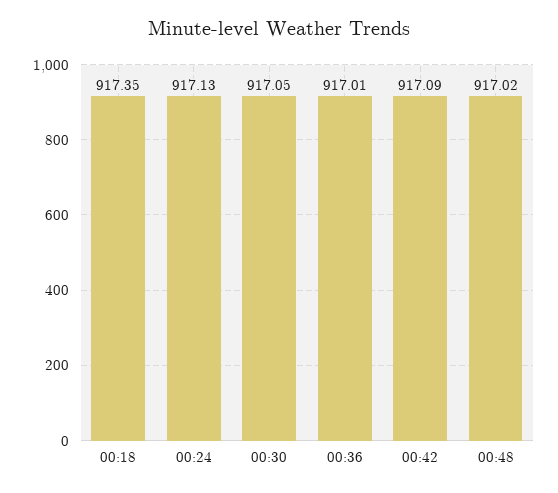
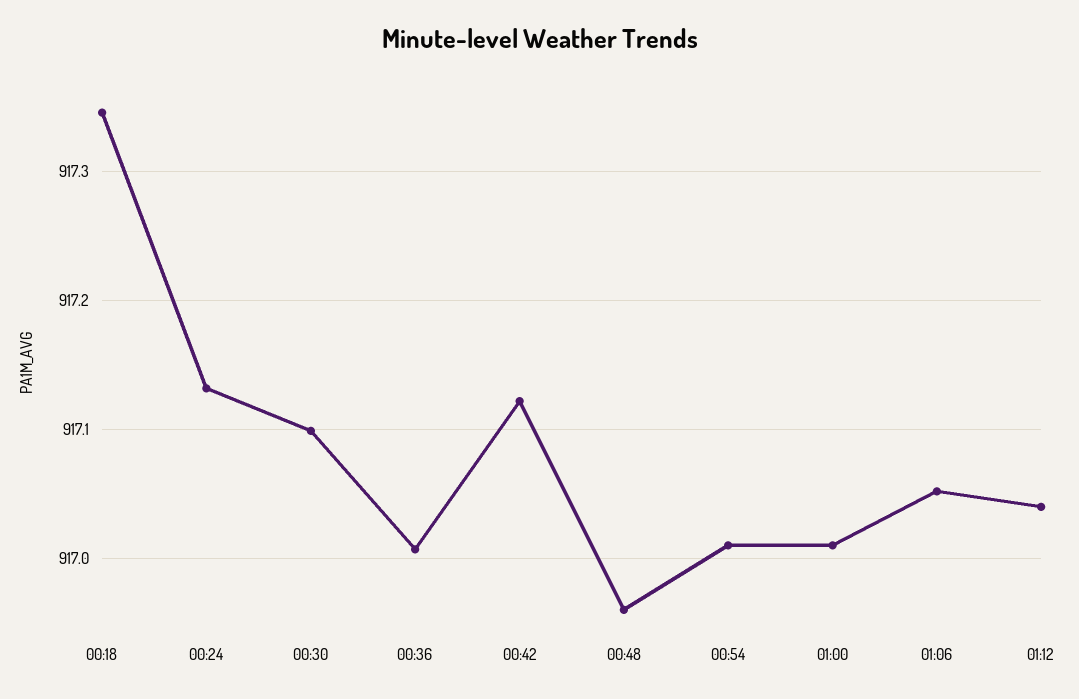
00:30: 917.05 -> 917.1
00:42: 917.09 -> 917.12
00:48: 917.02 -> 916.96
00:54: none -> 917.01
01:00: none -> 917.01
01:06: none -> 917.05
01:12: none -> 917.04

